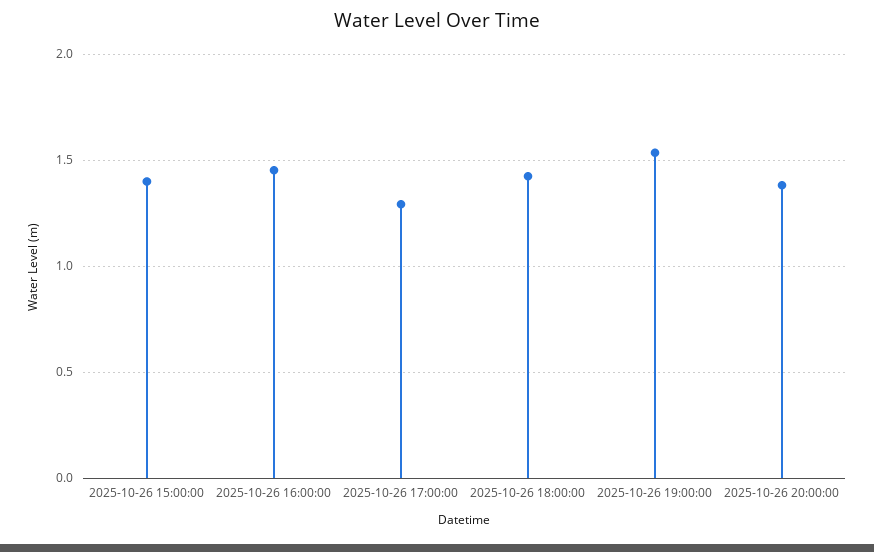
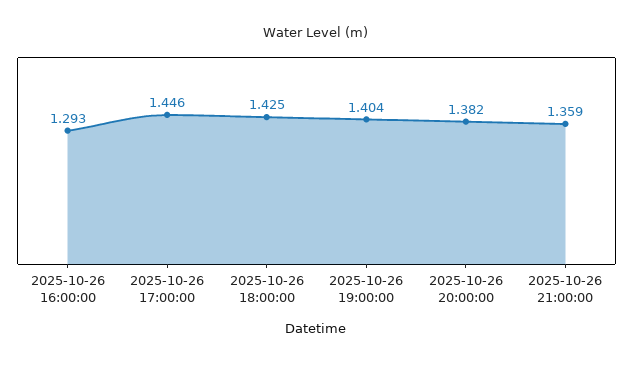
2025-10-26 15:00:00: 1.4 -> none
2025-10-26 16:00:00: 1.45 -> 1.293
2025-10-26 17:00:00: 1.3 -> 1.446
2025-10-26 19:00:00: 1.55 -> 1.404
2025-10-26 21:00:00: none -> 1.359

